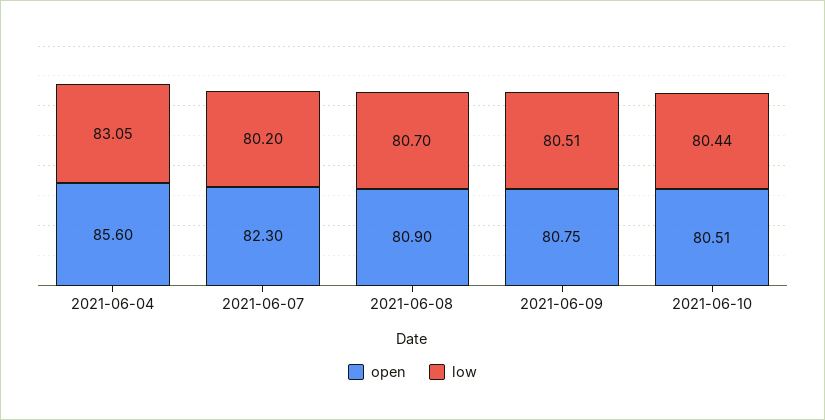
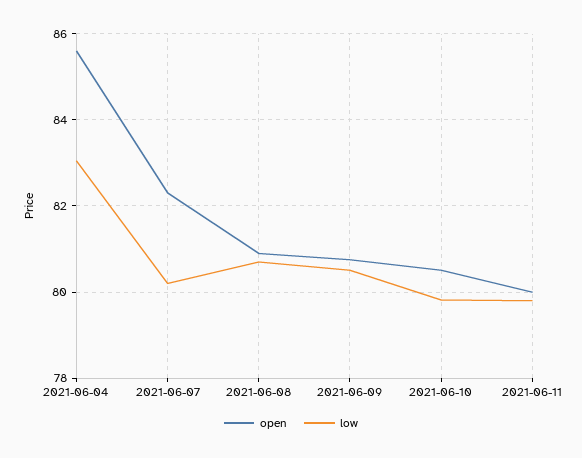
low, 2021-06-10: 80.44 -> 79.8
open, 2021-06-11: none -> 80
low, 2021-06-11: none -> 79.8

